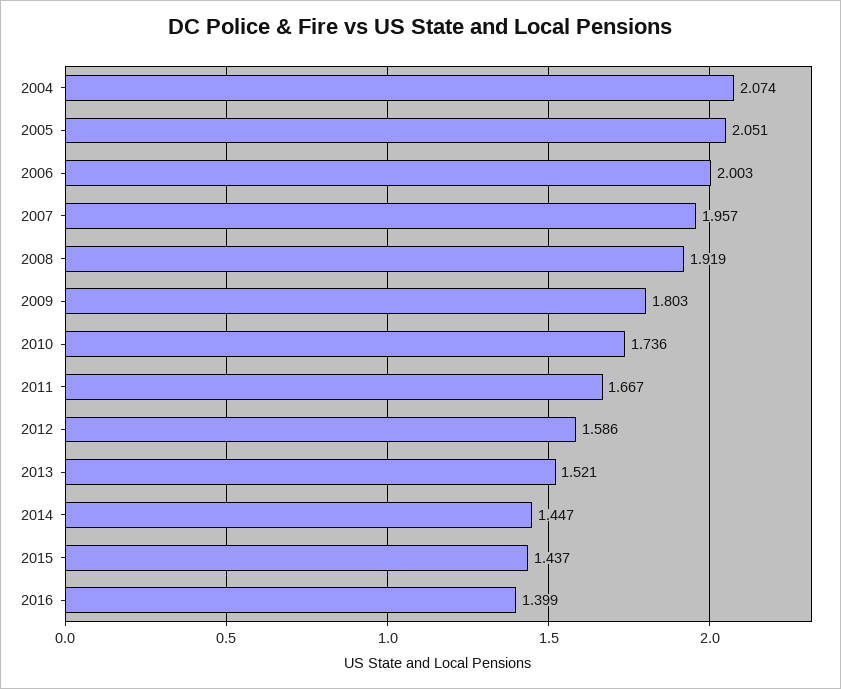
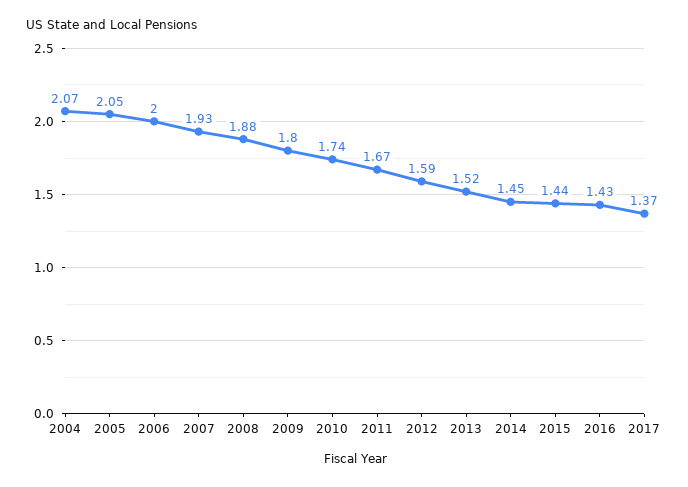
2007: 1.957 -> 1.93
2008: 1.919 -> 1.88
2016: 1.399 -> 1.43
2017: none -> 1.37

